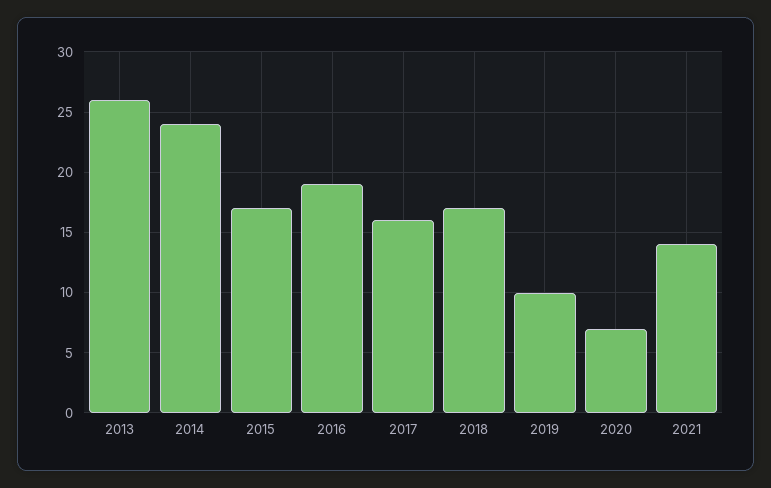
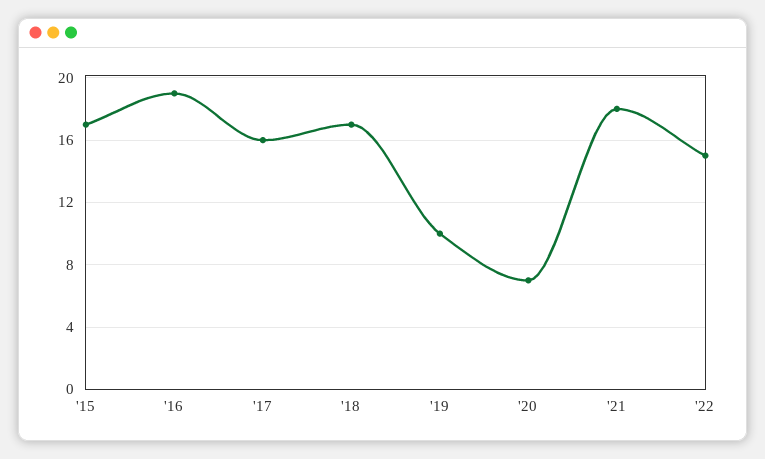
2013: 26 -> none
2014: 24 -> none
2021: 14 -> 18
'22: none -> 15

